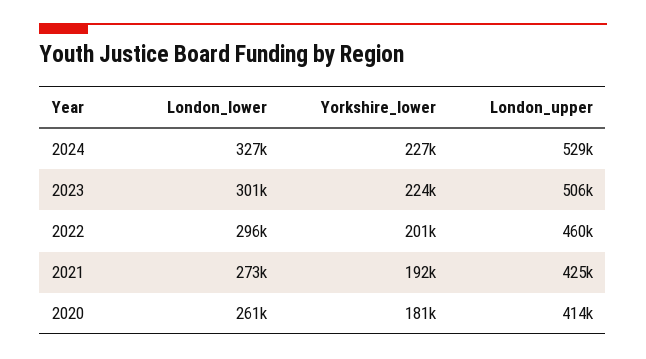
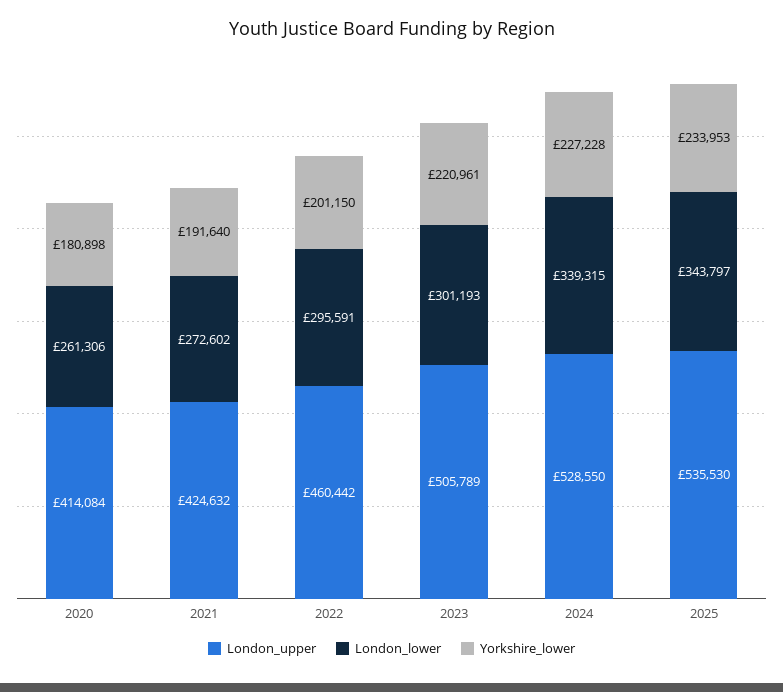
London_lower, 2024: 327000 -> 339315
Yorkshire_lower, 2023: 224000 -> 220961
London_upper, 2025: none -> 535530
London_lower, 2025: none -> 343797
Yorkshire_lower, 2025: none -> 233953

